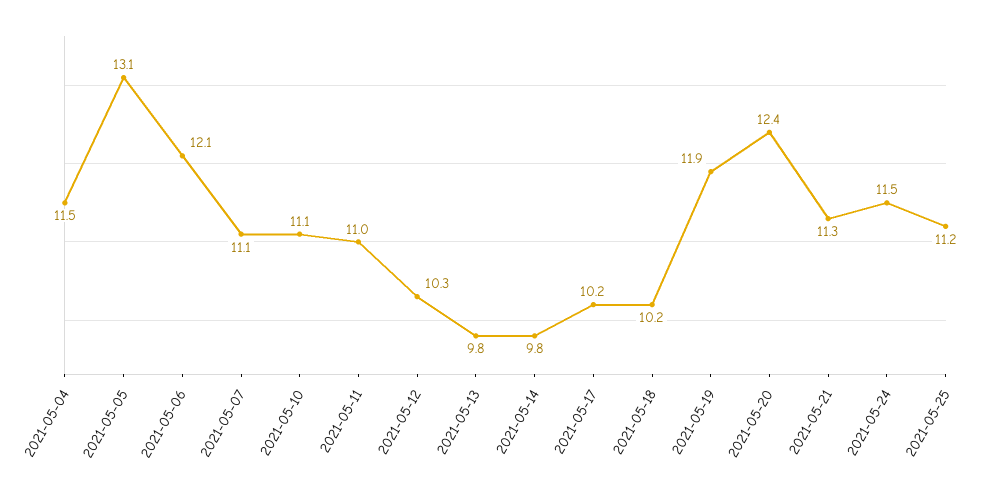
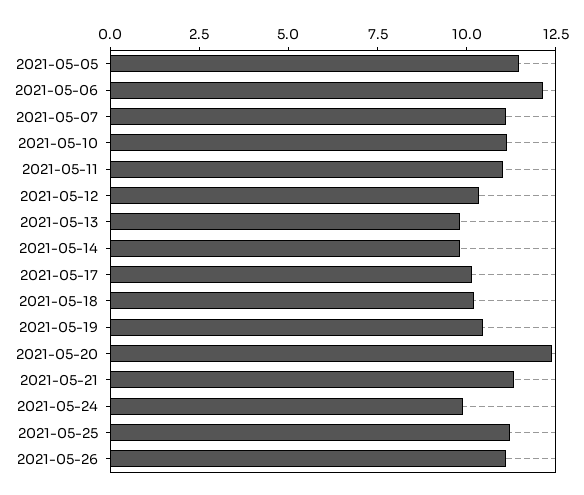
2021-05-04: 11.5 -> none
2021-05-05: 13.1 -> 11.5
2021-05-19: 11.9 -> 10.5
2021-05-24: 11.5 -> 10
2021-05-26: none -> 11

